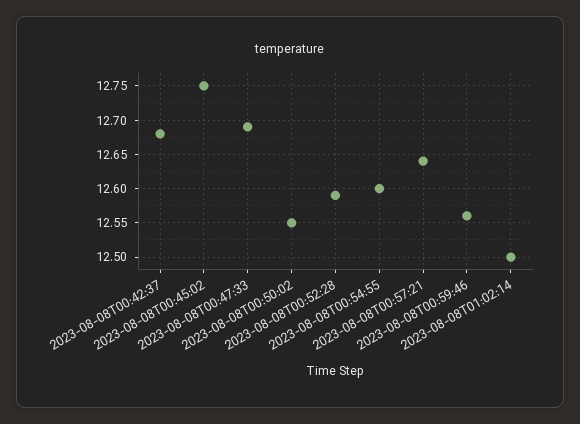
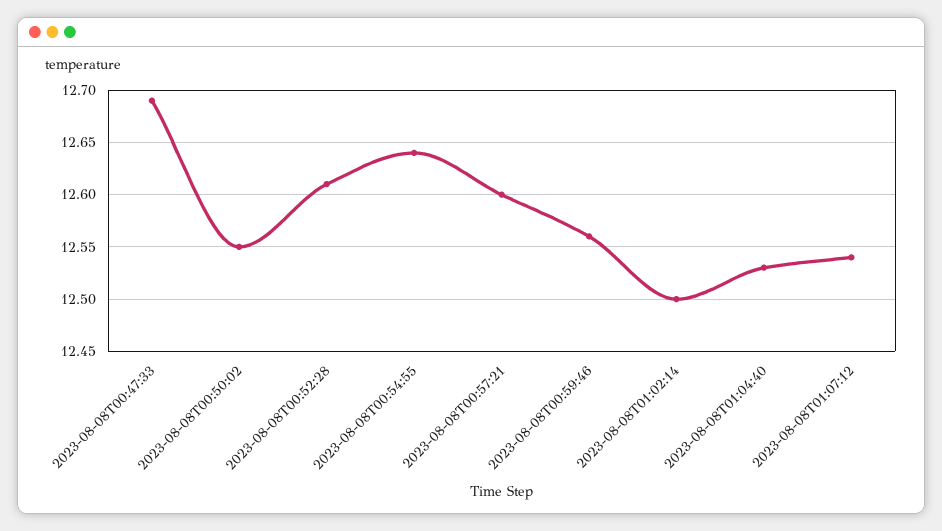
2023-08-08T00:42:37: 12.68 -> none
2023-08-08T00:45:02: 12.75 -> none
2023-08-08T00:52:28: 12.59 -> 12.61
2023-08-08T00:54:55: 12.6 -> 12.64
2023-08-08T00:57:21: 12.64 -> 12.6
2023-08-08T01:04:40: none -> 12.53
2023-08-08T01:07:12: none -> 12.54

